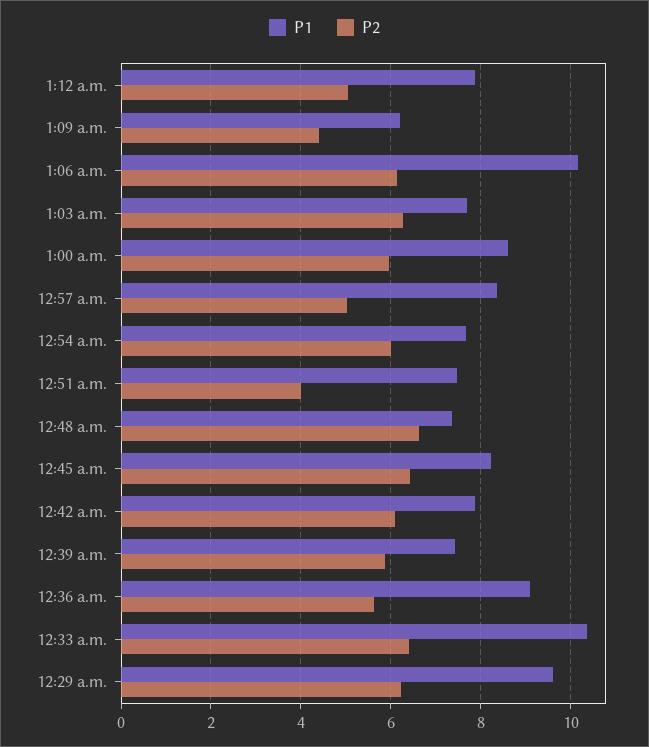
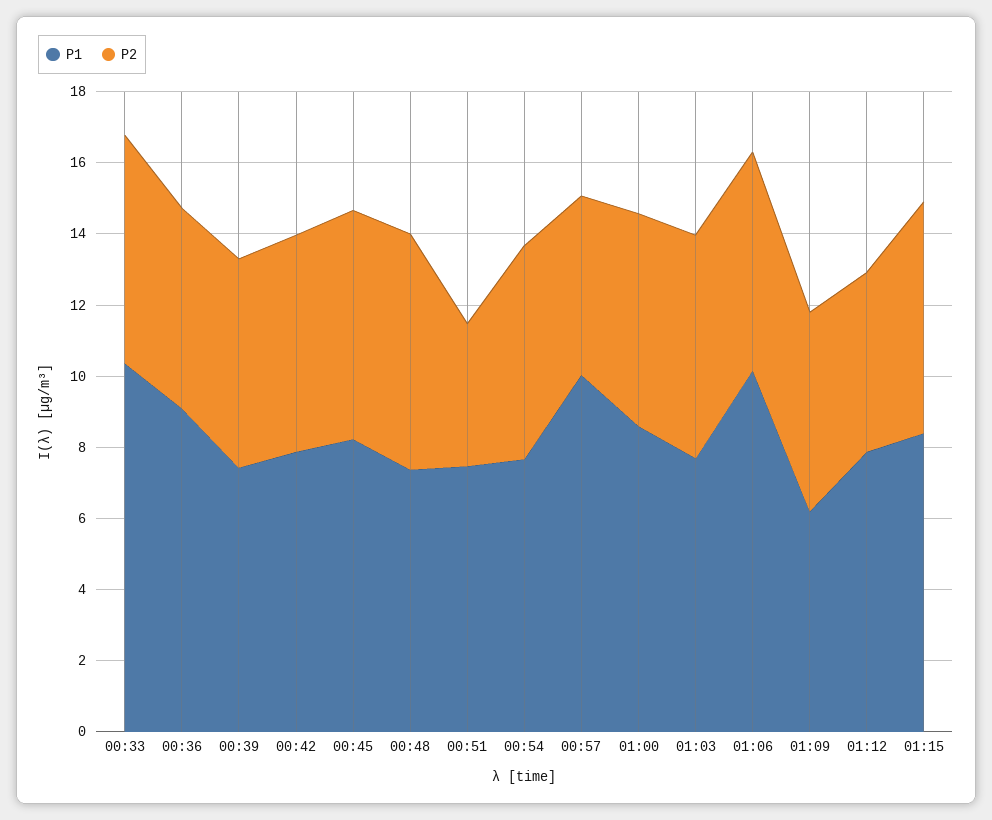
P2, 1:09 a.m.: 4.4 -> 5.5
P1, 12:57 a.m.: 8.4 -> 10
P1, 12:29 a.m.: 9.6 -> none
P2, 12:29 a.m.: 6.2 -> none
P1, 01:15: none -> 8.5
P2, 01:15: none -> 6.5

